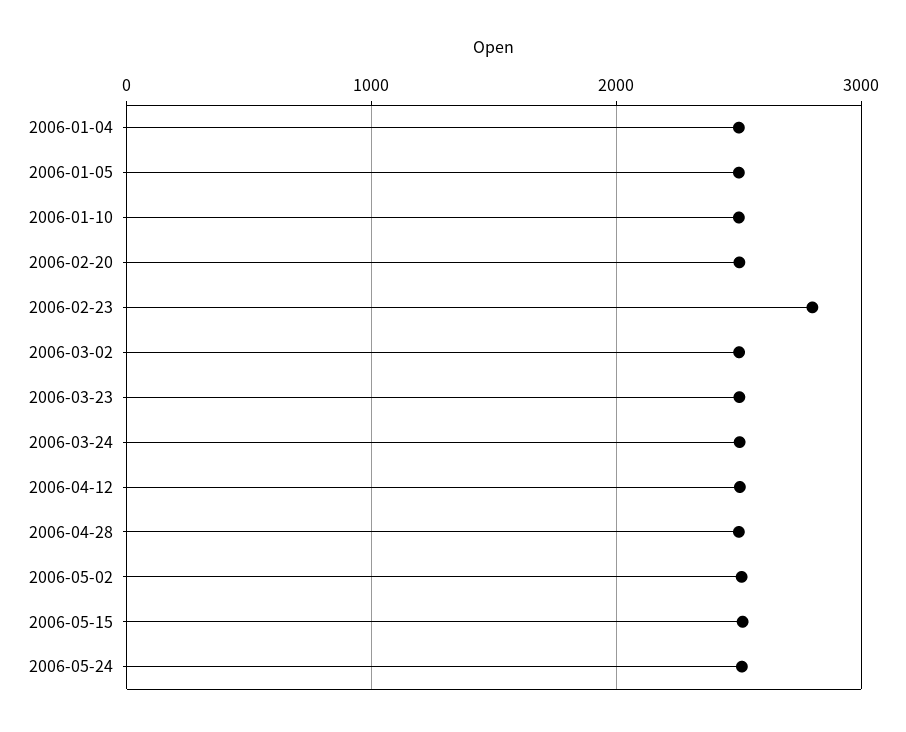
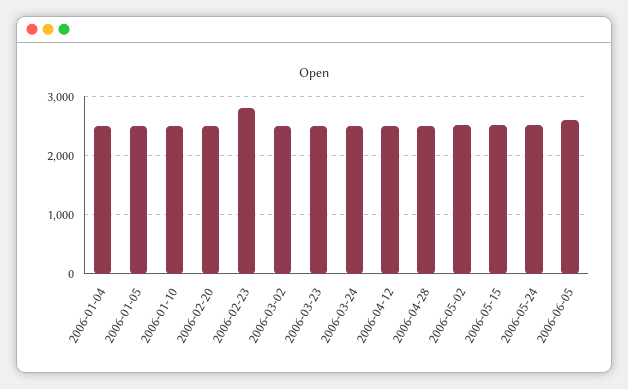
2006-06-05: none -> 2600

